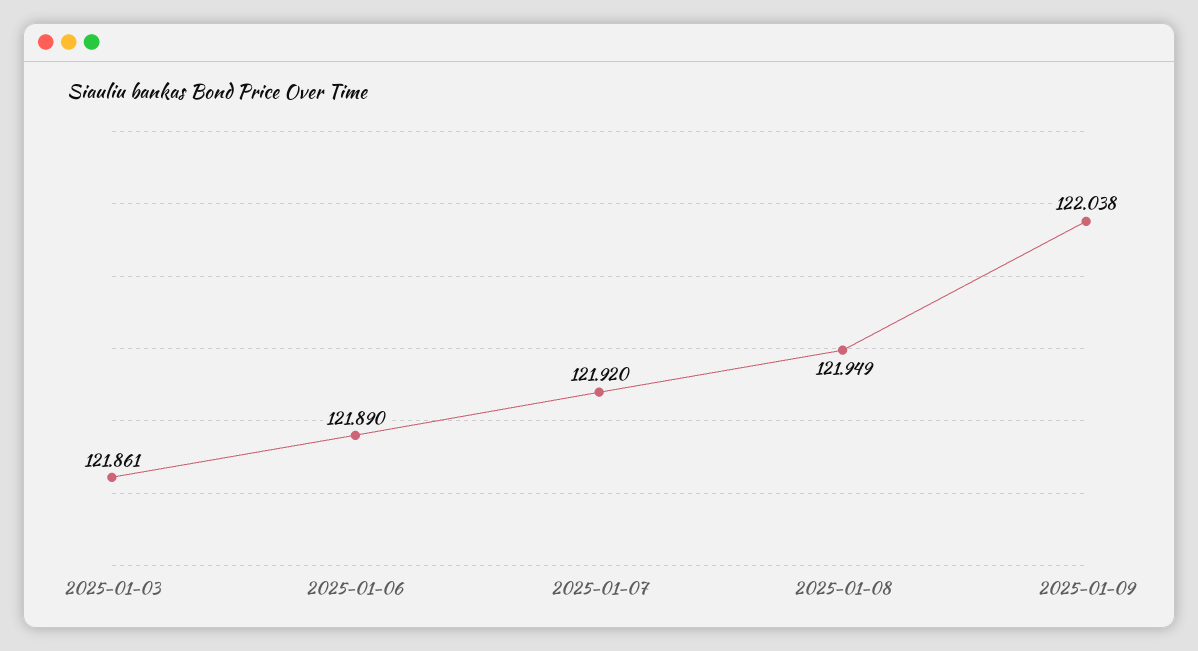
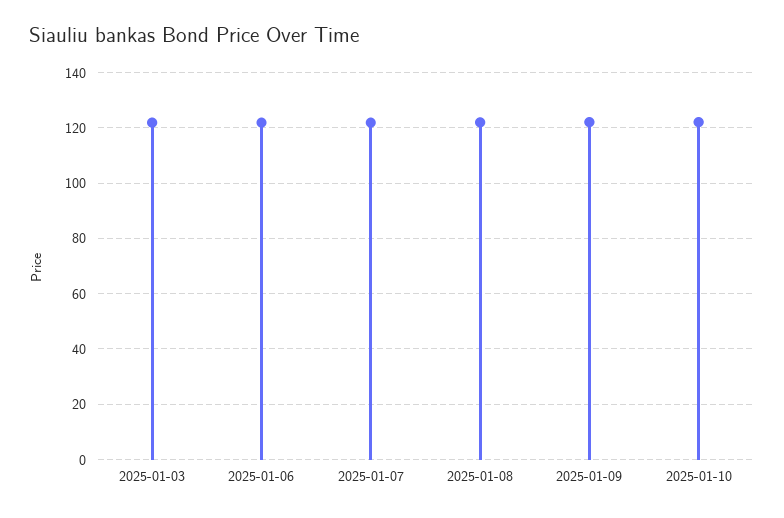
2025-01-10: none -> 122.5

